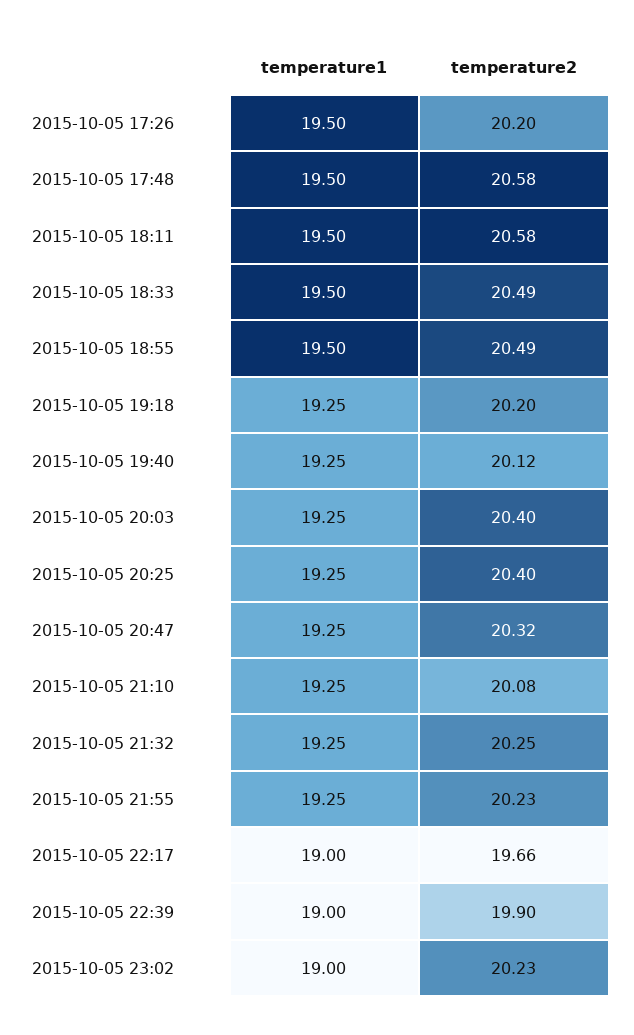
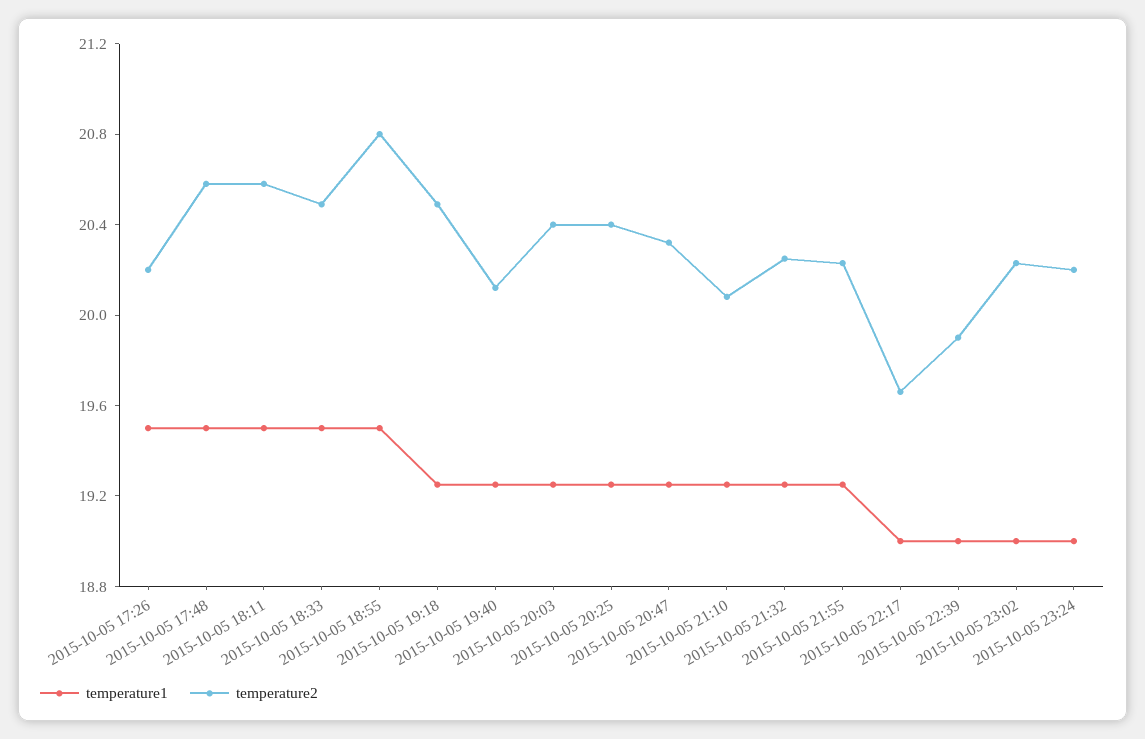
temperature2, 2015-10-05 18:55: 20.49 -> 20.8
temperature2, 2015-10-05 19:18: 20.2 -> 20.5
temperature1, 2015-10-05 23:24: none -> 19
temperature2, 2015-10-05 23:24: none -> 20.2

